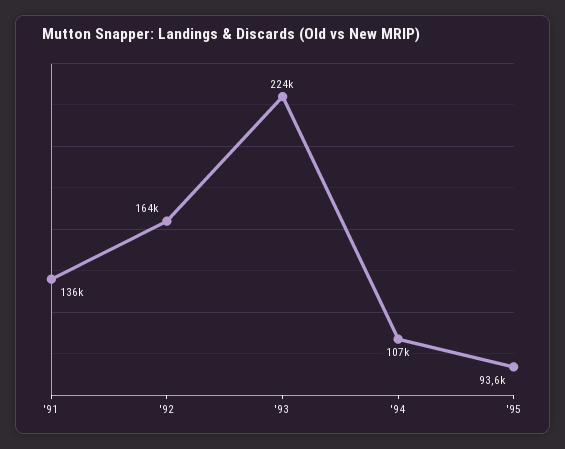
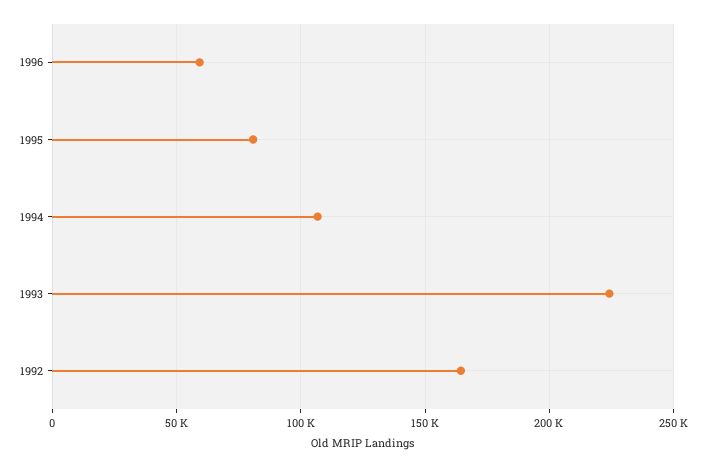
'91: 136000 -> none
'95: 93600 -> 80000
1996: none -> 60000

